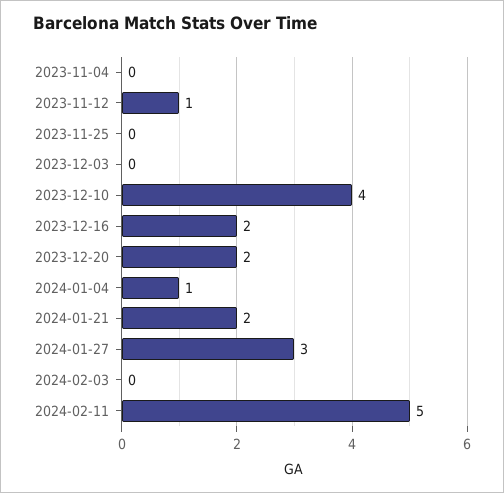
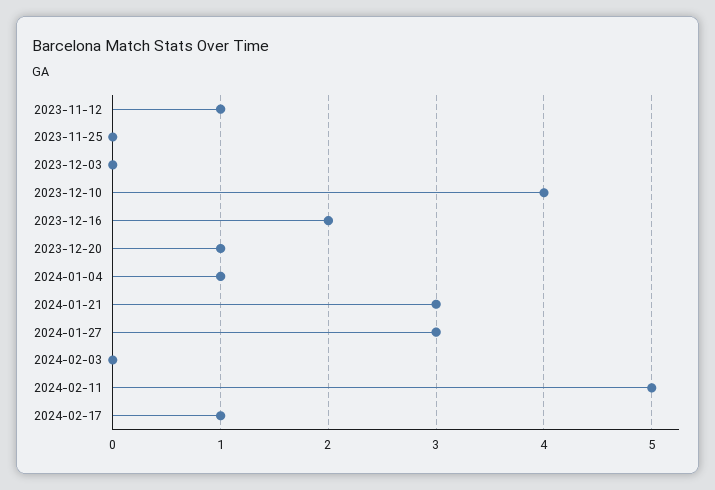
2023-11-04: 0 -> none
2023-12-20: 2 -> 1
2024-01-21: 2 -> 3
2024-02-17: none -> 1

